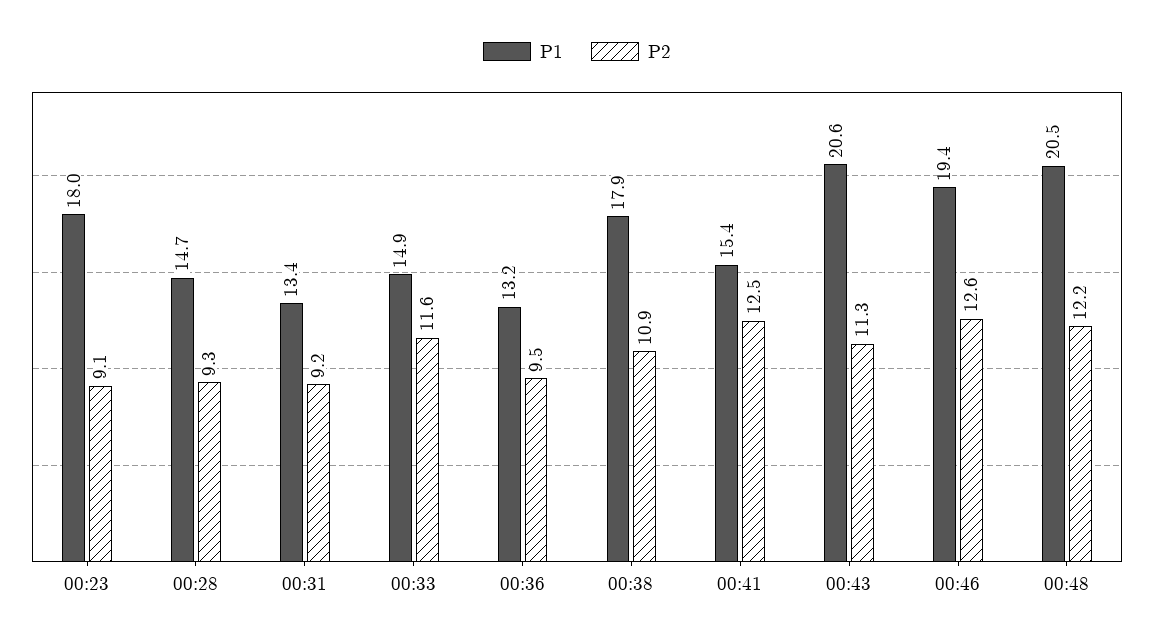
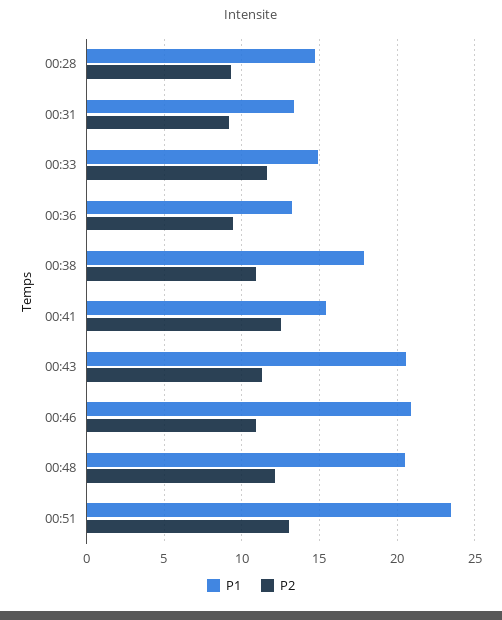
P1, 00:23: 18 -> none
P2, 00:23: 9.1 -> none
P1, 00:46: 19.4 -> 21
P2, 00:46: 12.6 -> 11
P1, 00:51: none -> 23.5
P2, 00:51: none -> 13

